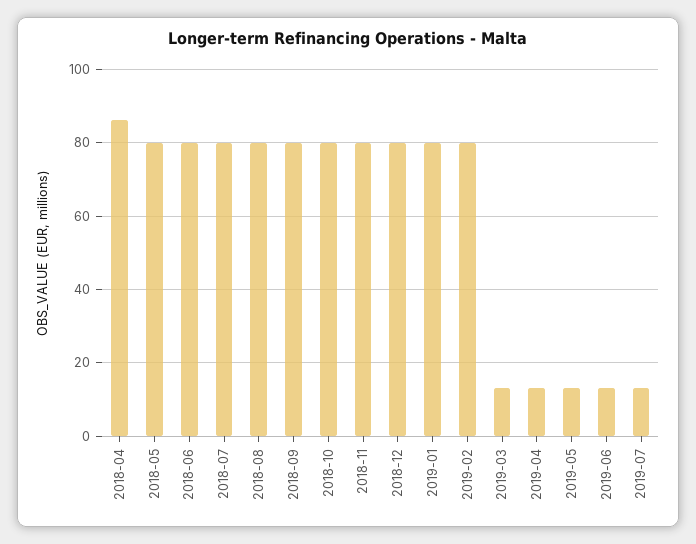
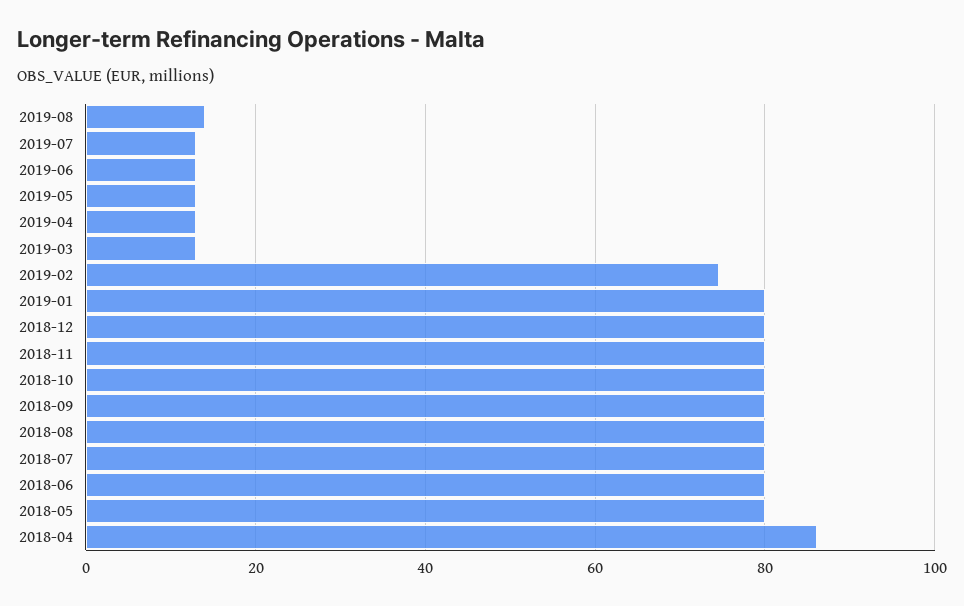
2019-02: 80 -> 74
2019-08: none -> 14

